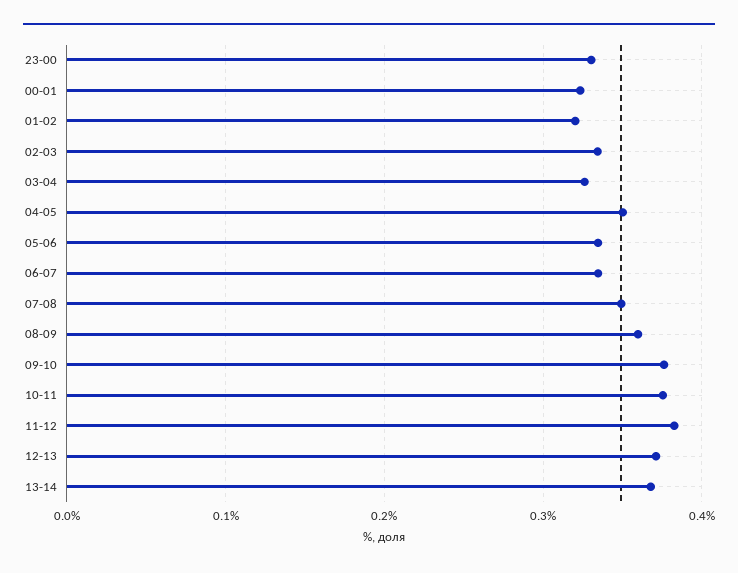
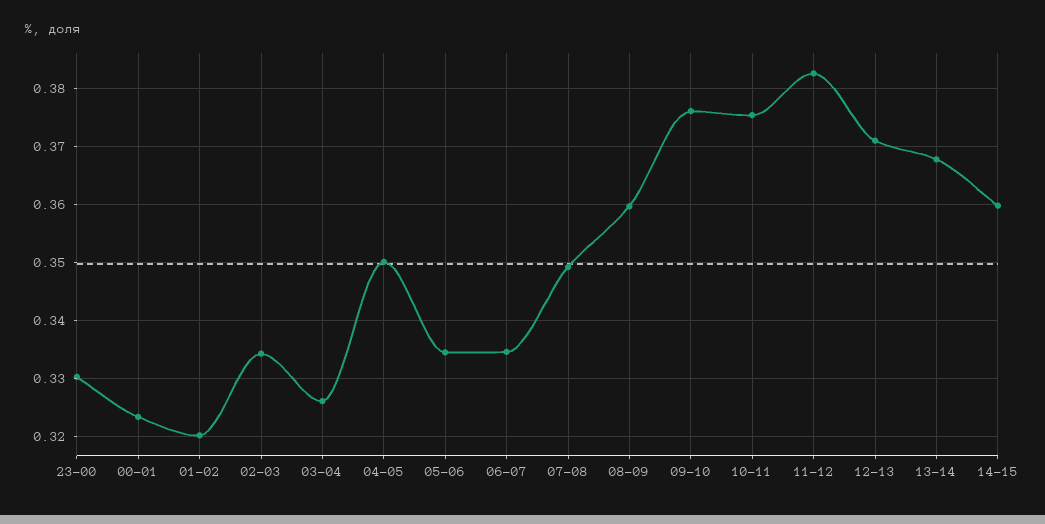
14-15: none -> 0.36

